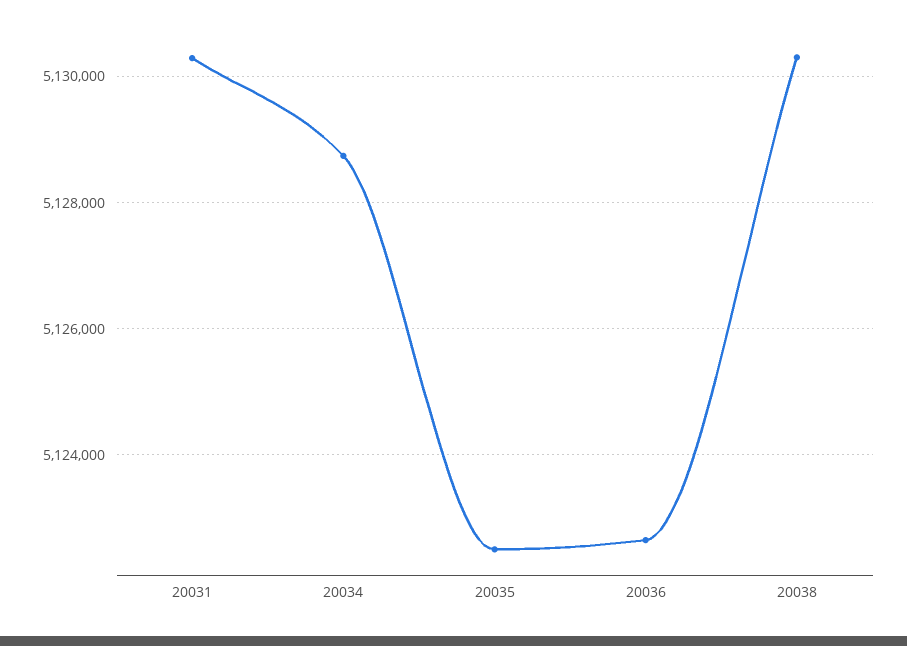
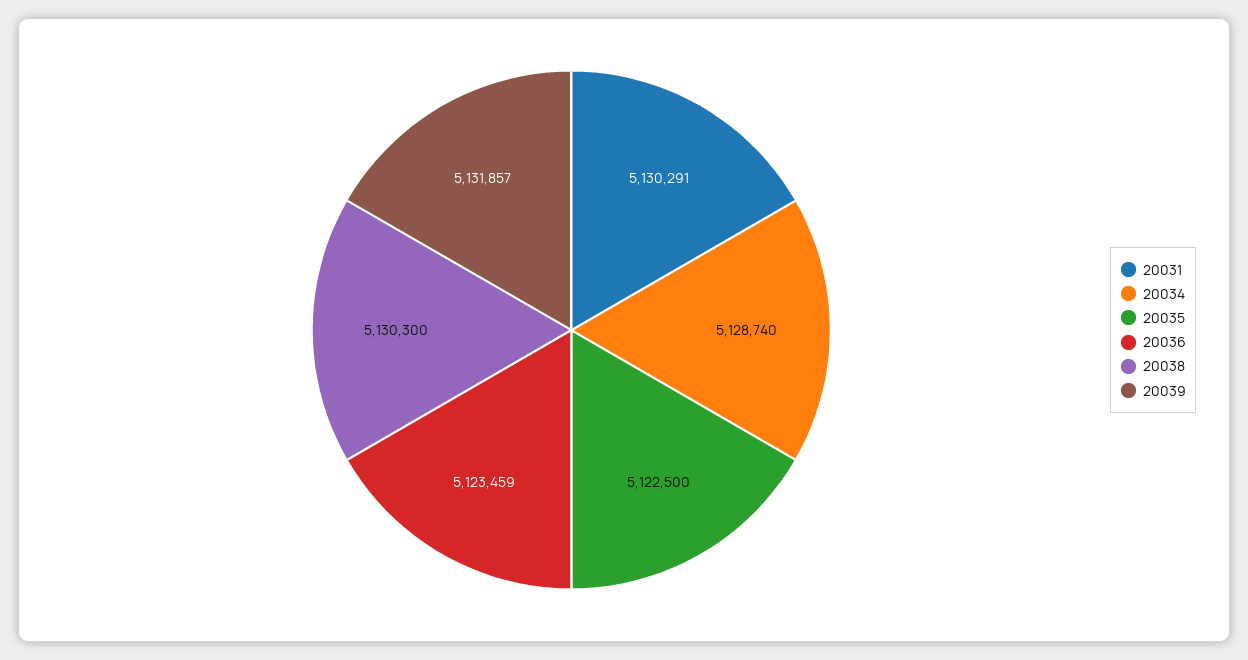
20036: 5122600 -> 5123459
20039: none -> 5131857

